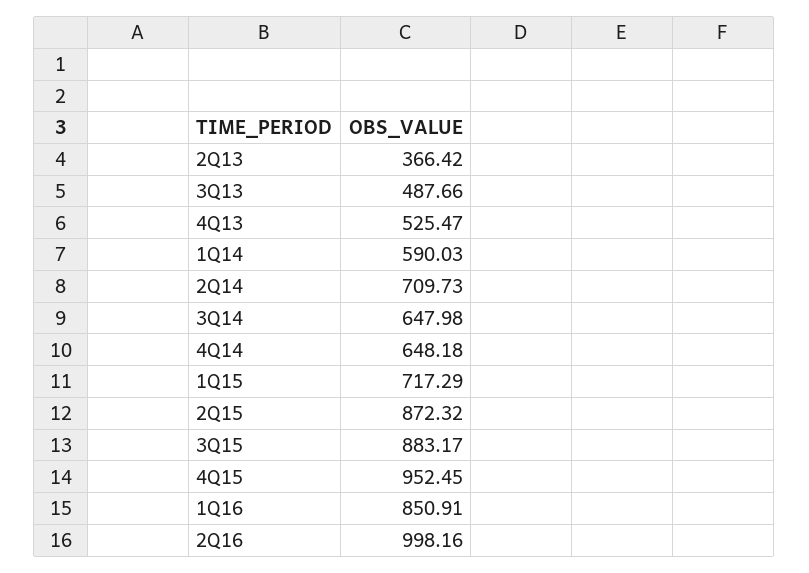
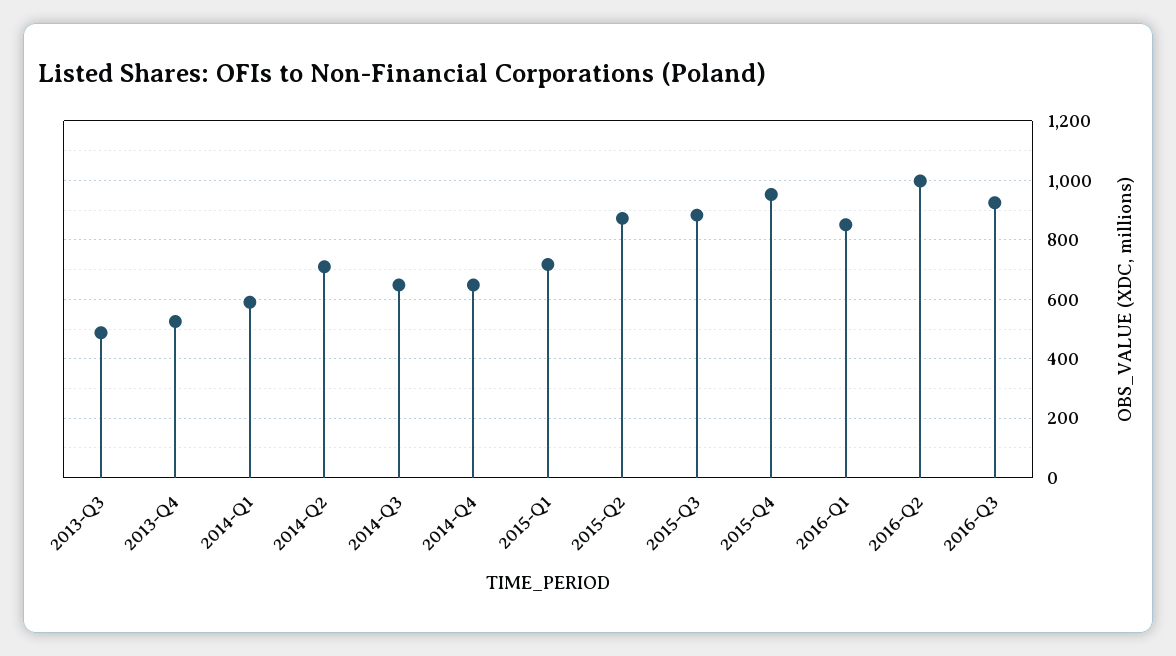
2Q13: 366.42 -> none
2016-Q3: none -> 925

